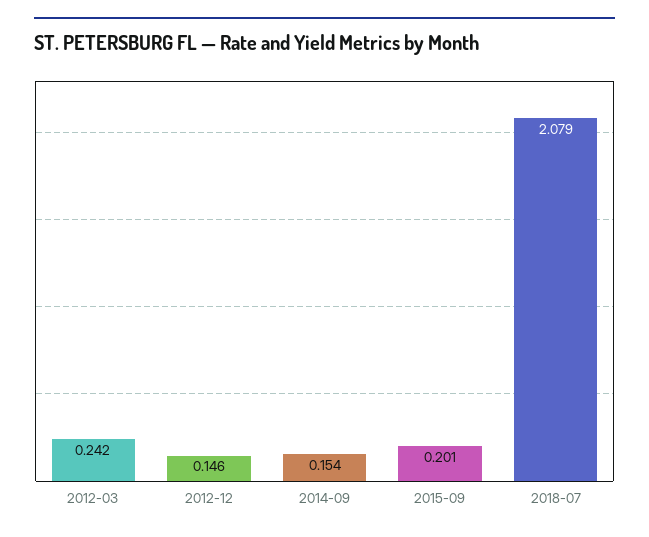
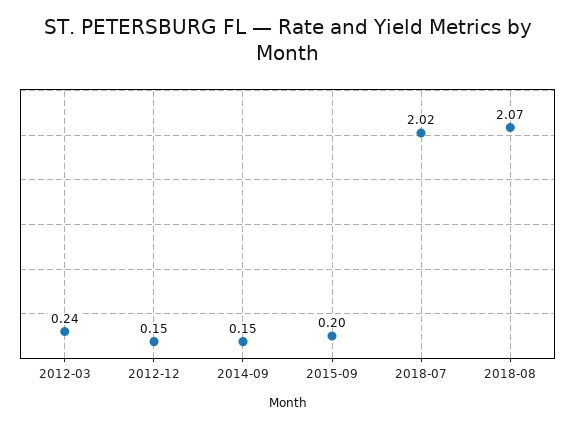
2018-07: 2.079 -> 2.02
2018-08: none -> 2.07

